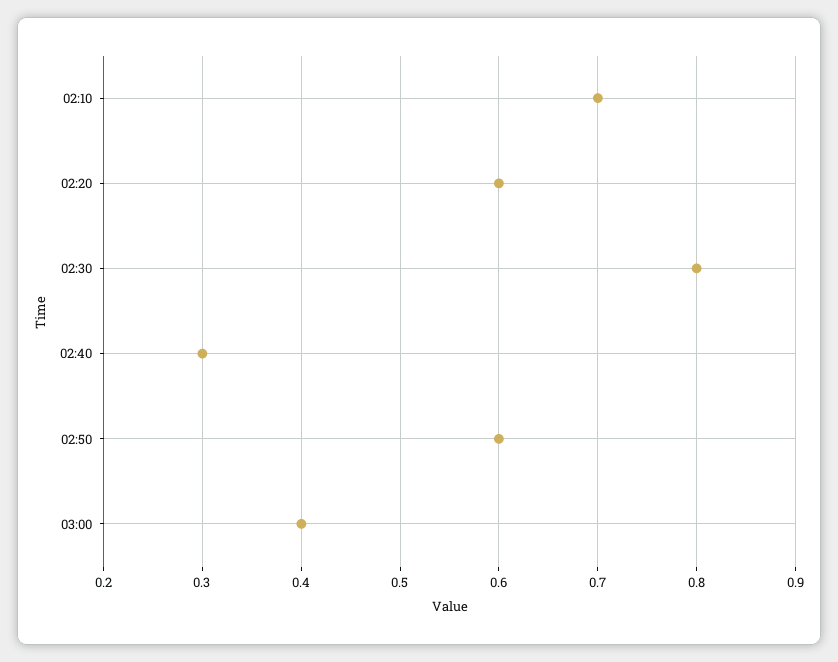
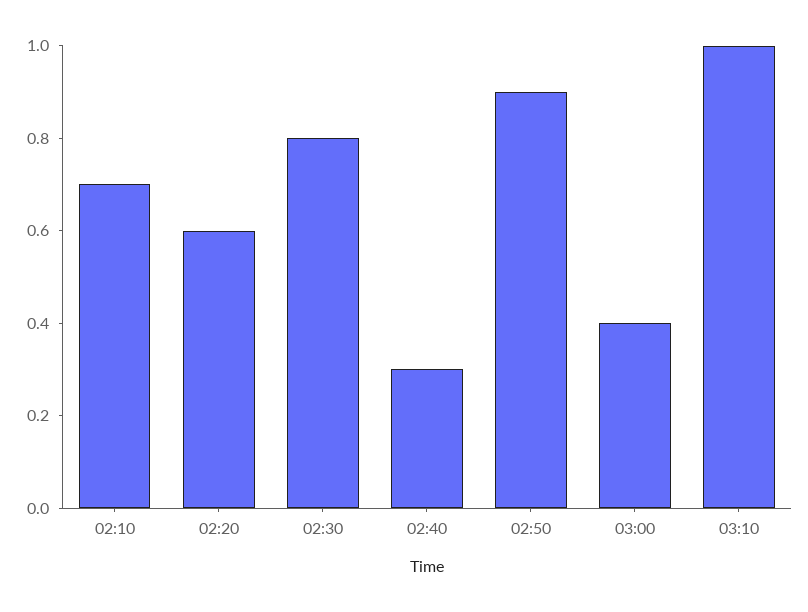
02:50: 0.6 -> 0.9
03:10: none -> 1

